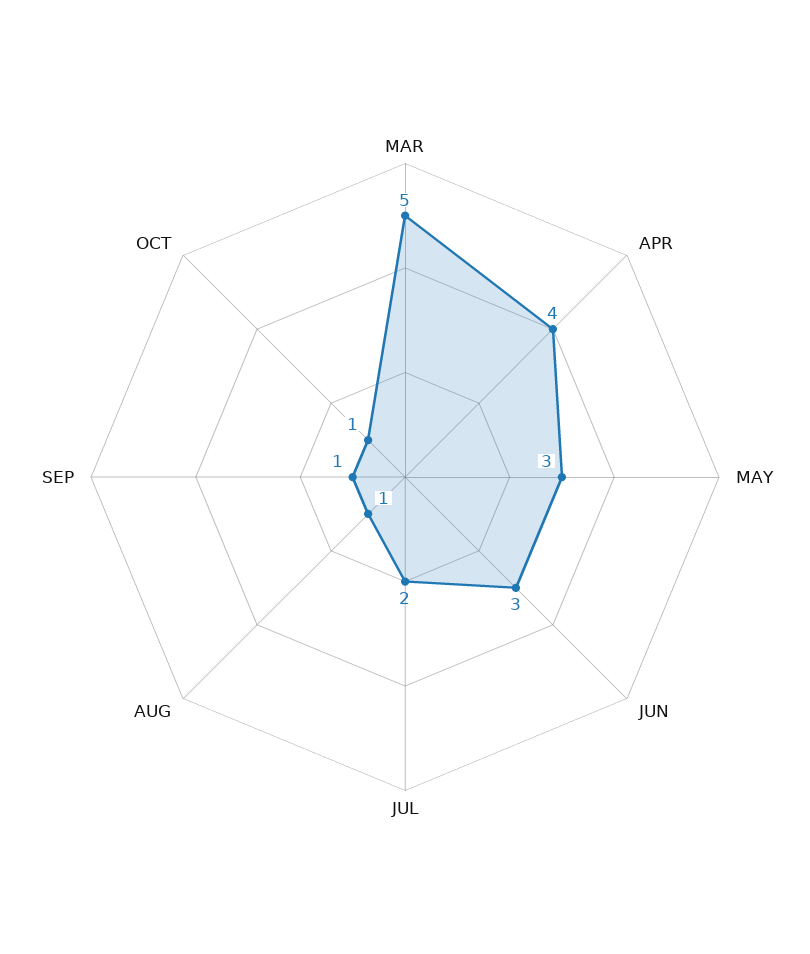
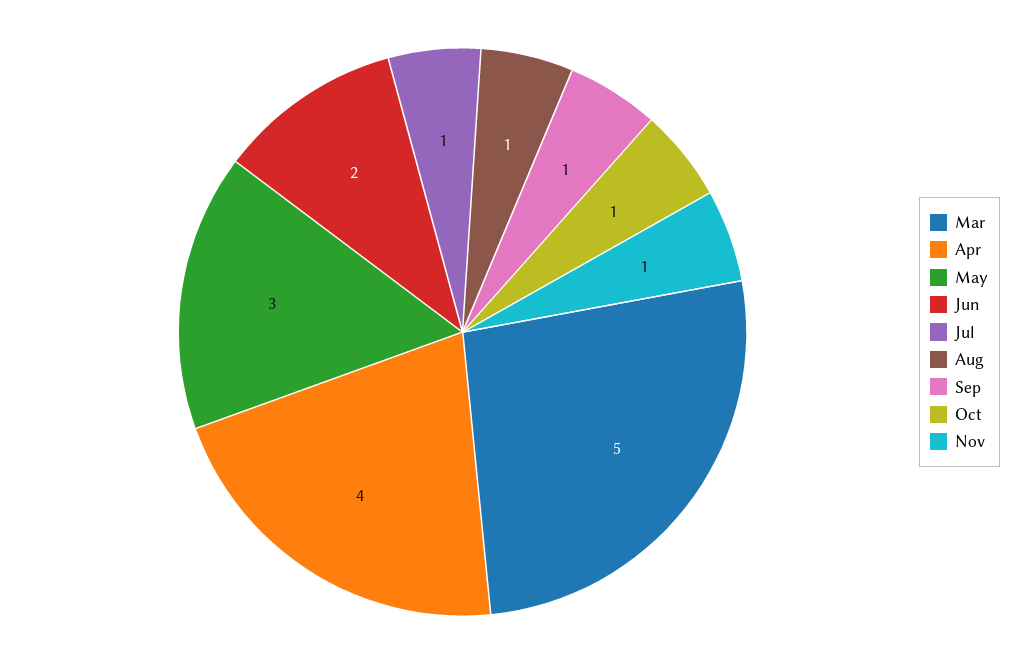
JUN: 3 -> 2
JUL: 2 -> 1
Nov: none -> 1

